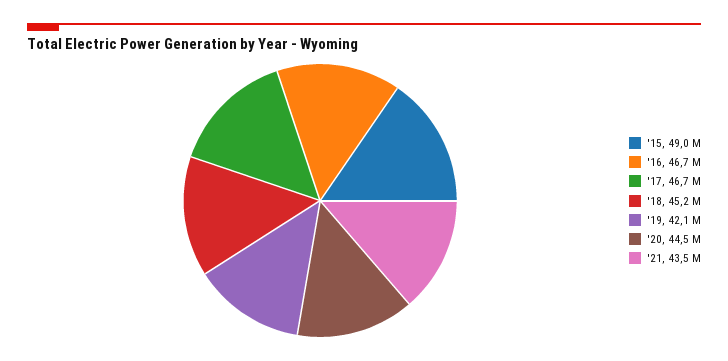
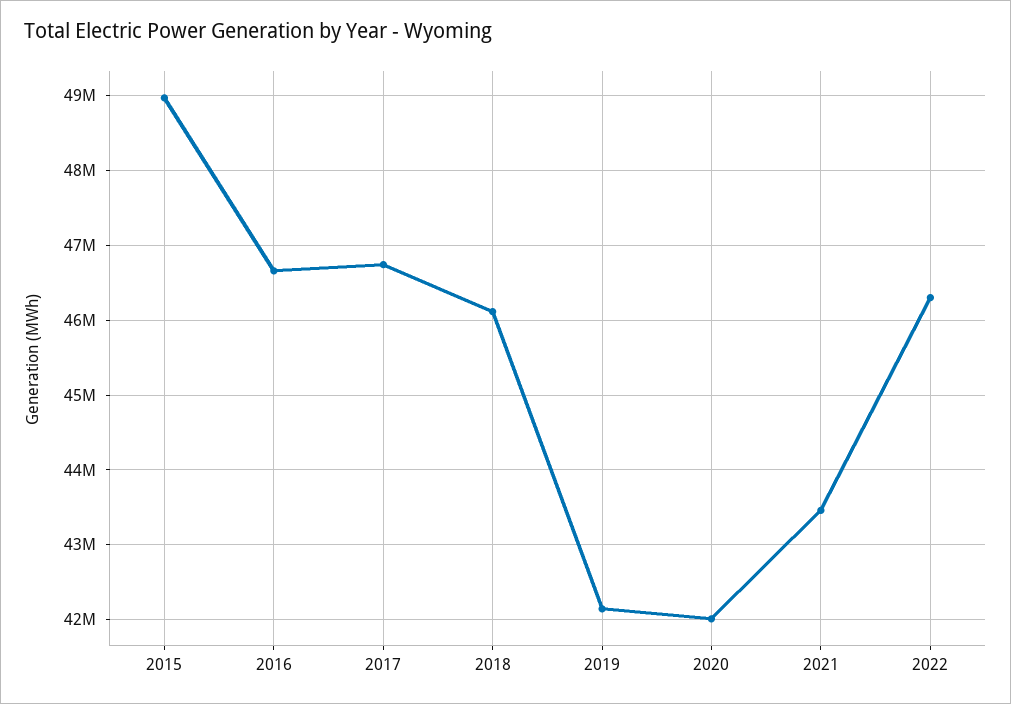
'18: 45200000 -> 46100000
'20: 44500000 -> 42000000
2022: none -> 46300000

